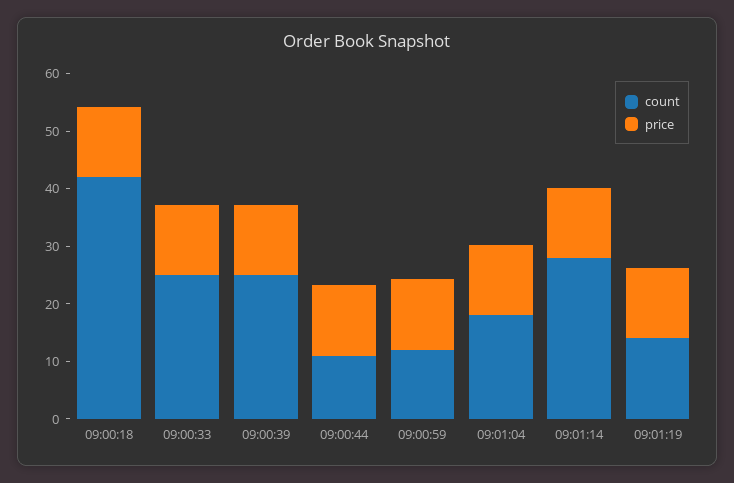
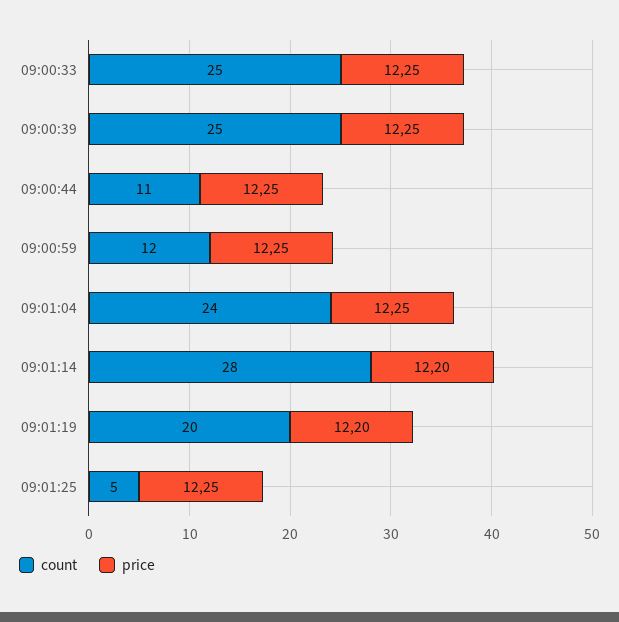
count, 09:00:18: 42 -> none
price, 09:00:18: 12 -> none
count, 09:01:04: 18 -> 24
count, 09:01:19: 14 -> 20
count, 09:01:25: none -> 5
price, 09:01:25: none -> 12.25

